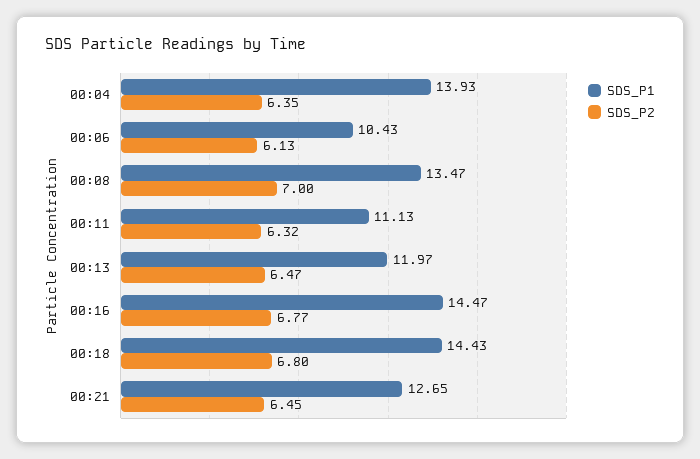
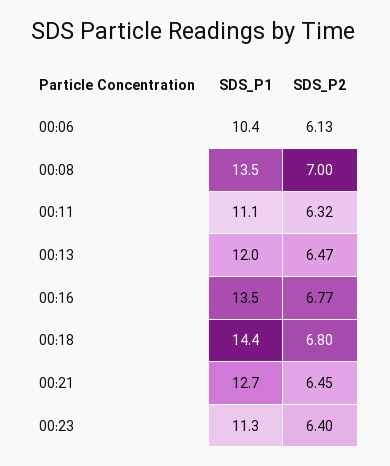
SDS_P1, 00:04: 13.93 -> none
SDS_P2, 00:04: 6.35 -> none
SDS_P1, 00:16: 14.47 -> 13.5
SDS_P1, 00:23: none -> 11.3
SDS_P2, 00:23: none -> 6.4

